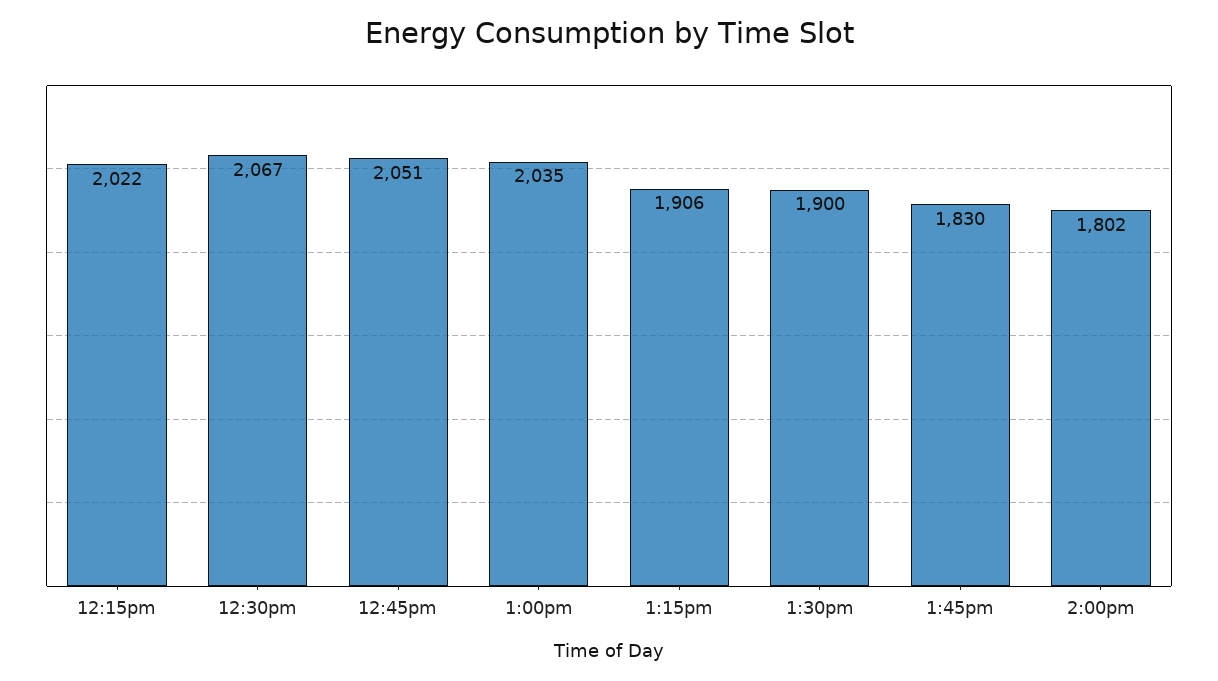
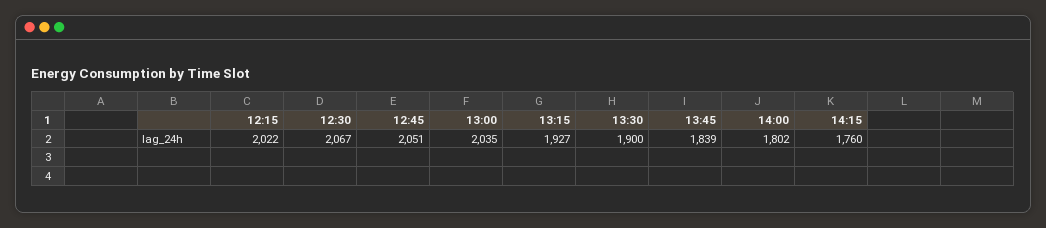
1:15pm: 1906 -> 1927
1:45pm: 1830 -> 1839
14:15: none -> 1760

